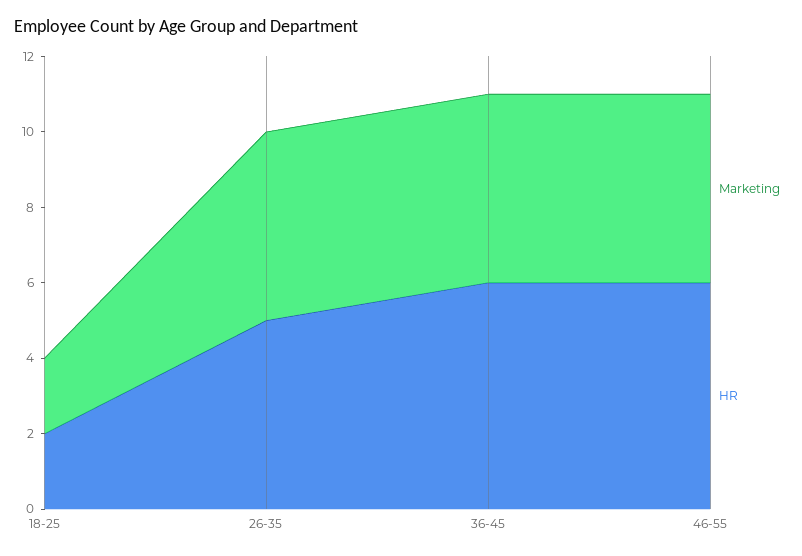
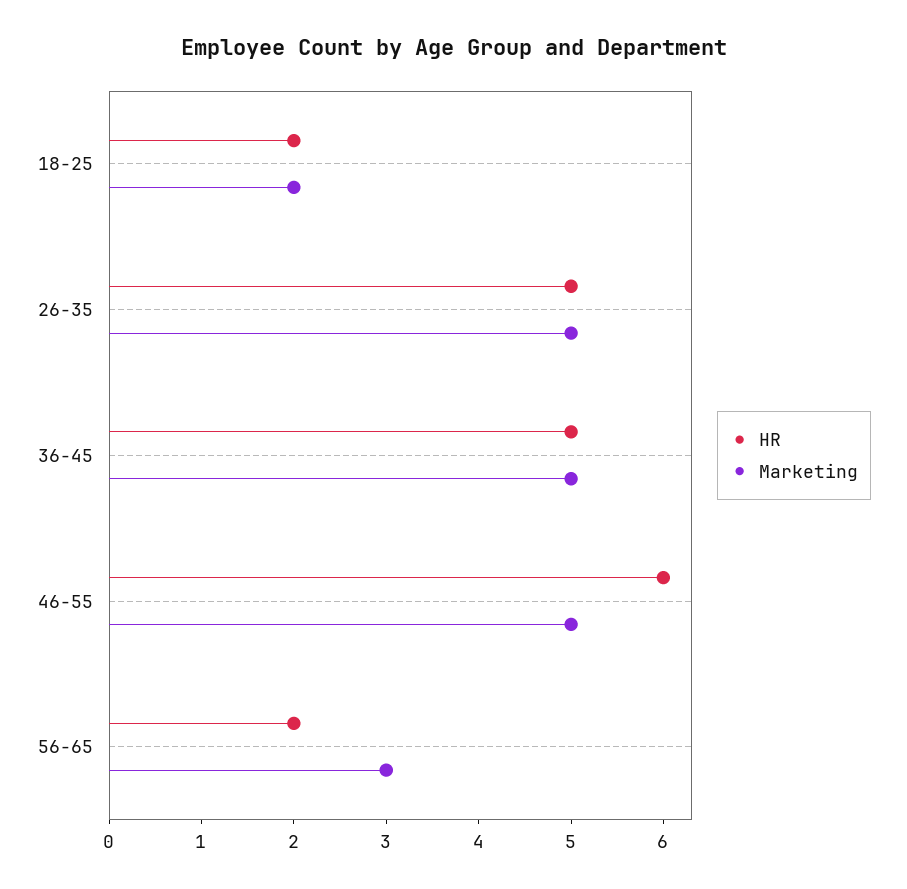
HR, 36-45: 6 -> 5
HR, 56-65: none -> 2
Marketing, 56-65: none -> 3

